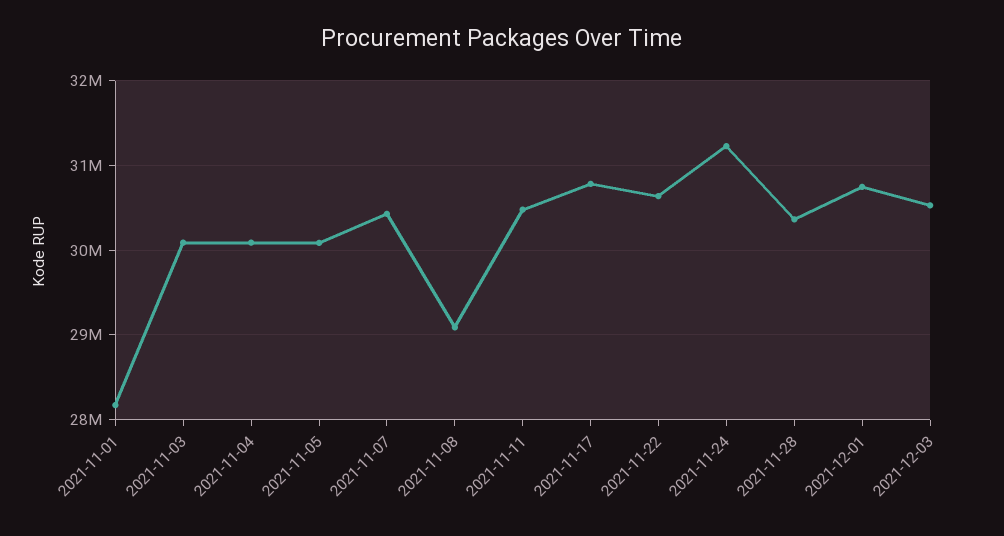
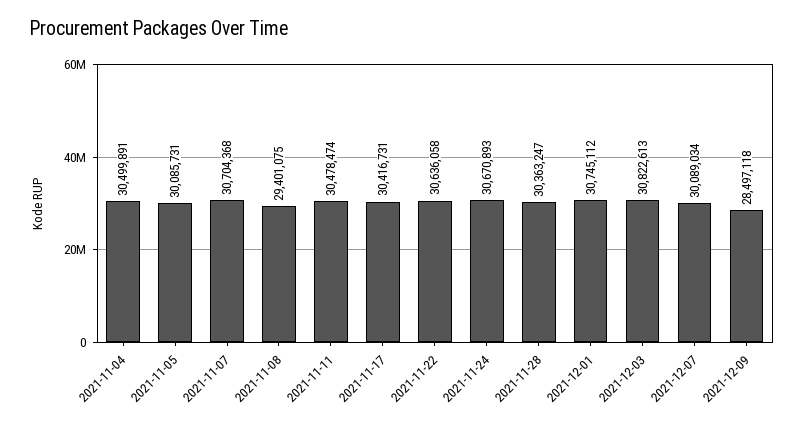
2021-11-01: 28200000 -> none
2021-11-03: 30100000 -> none
2021-11-04: 30100000 -> 30499891
2021-11-07: 30400000 -> 30704368
2021-11-08: 29100000 -> 29401075
2021-11-17: 30800000 -> 30416731
2021-11-24: 31200000 -> 30670893
2021-12-03: 30500000 -> 30822613
2021-12-07: none -> 30089034
2021-12-09: none -> 28497118

